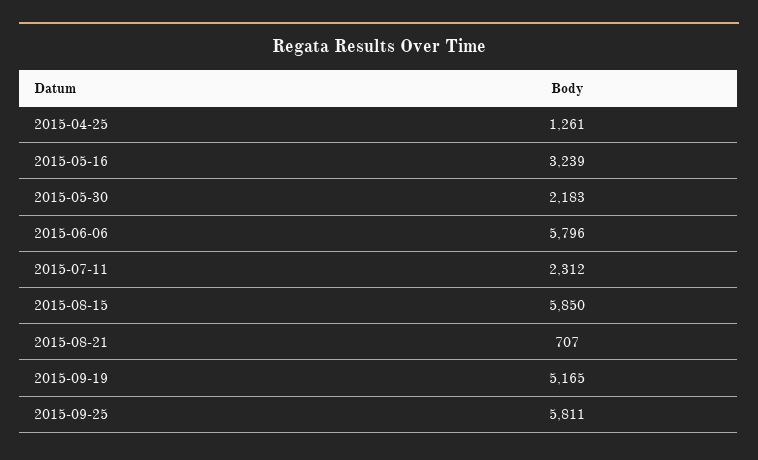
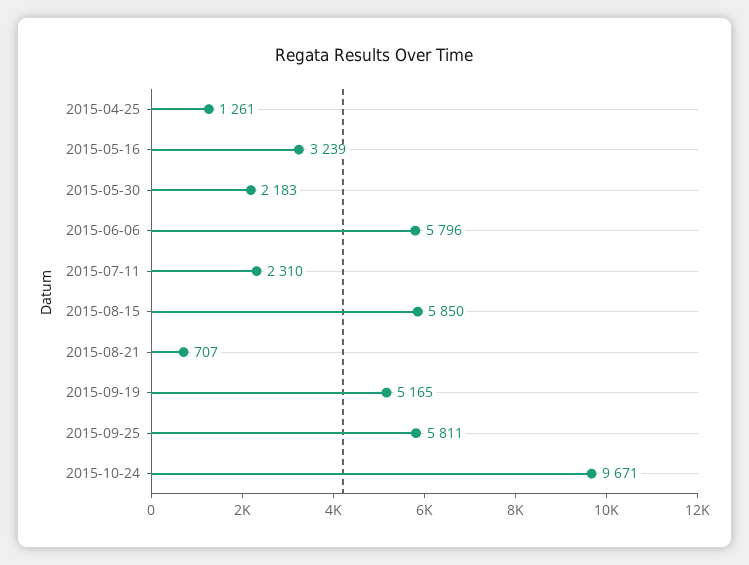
2015-07-11: 2312 -> 2310
2015-10-24: none -> 9671

